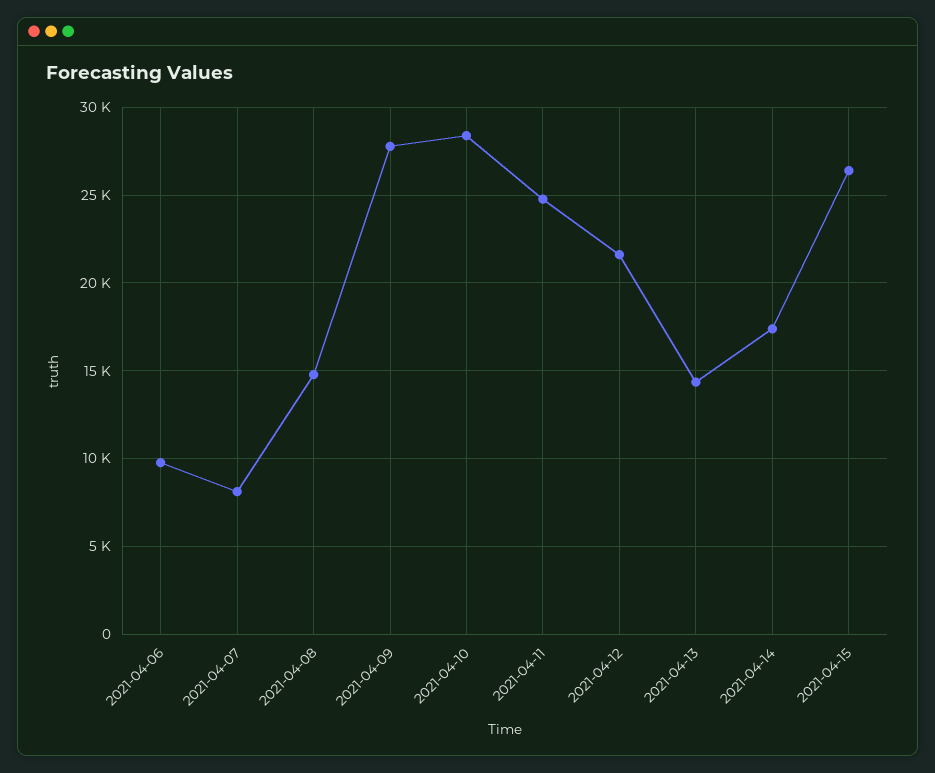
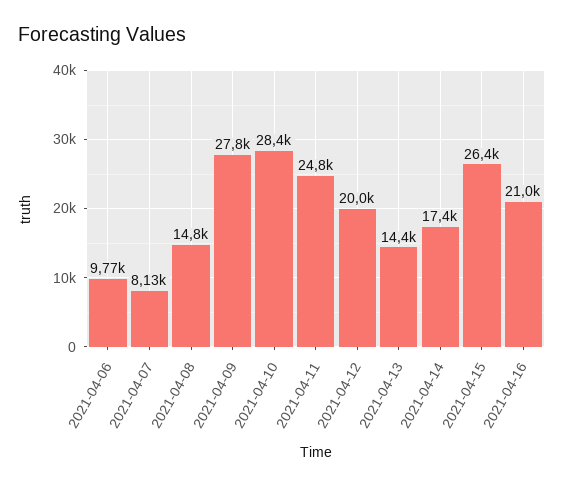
2021-04-12: 21500 -> 20000
2021-04-16: none -> 21000

